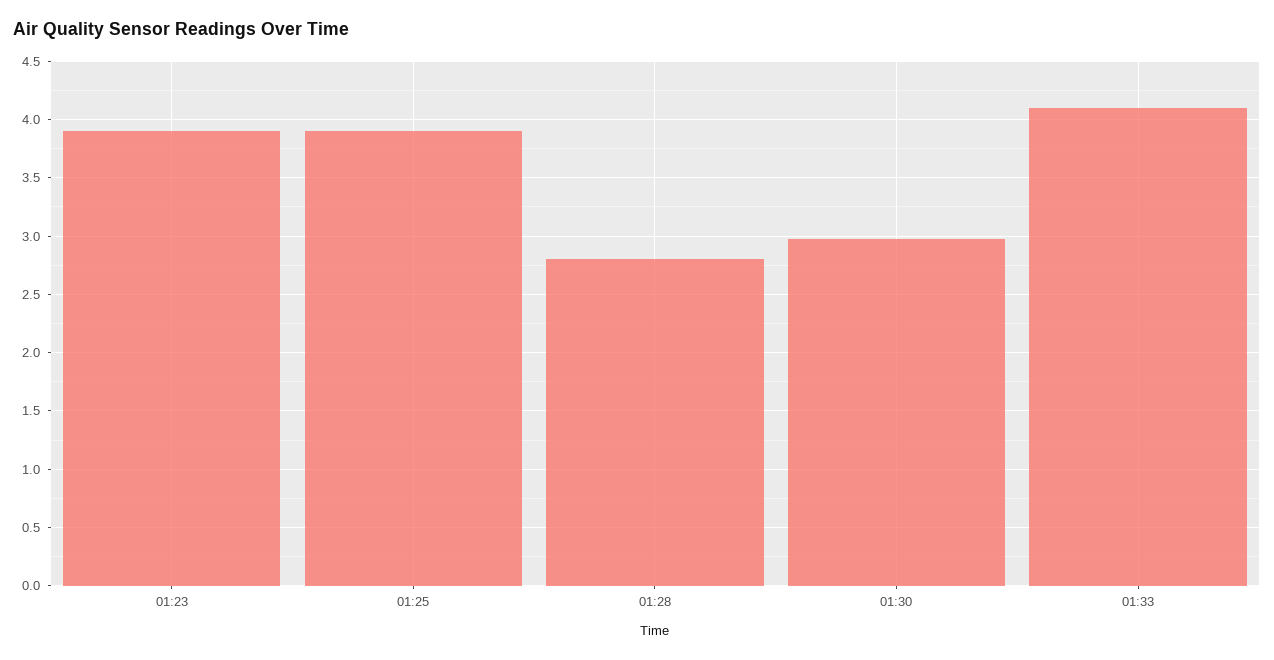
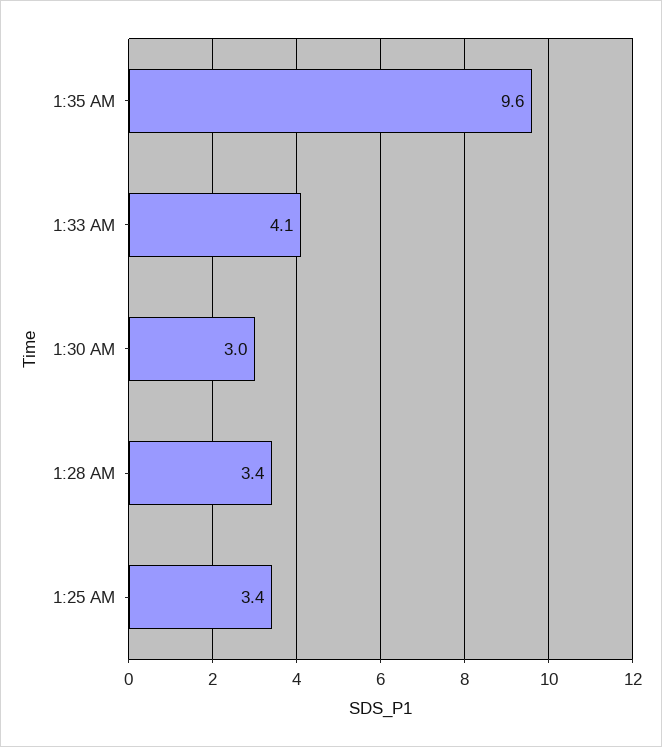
01:23: 3.9 -> none
01:25: 3.9 -> 3.4
01:28: 2.8 -> 3.4
1:35 AM: none -> 9.6

